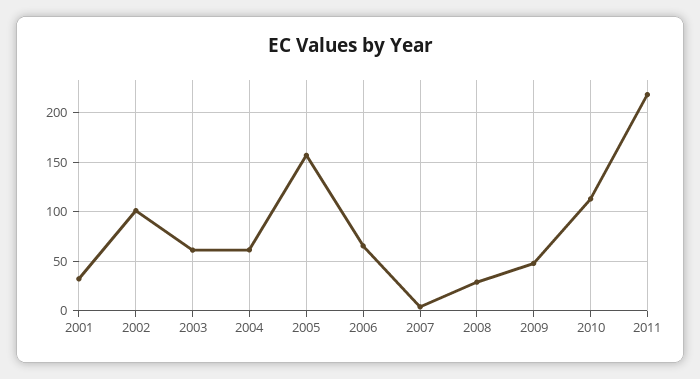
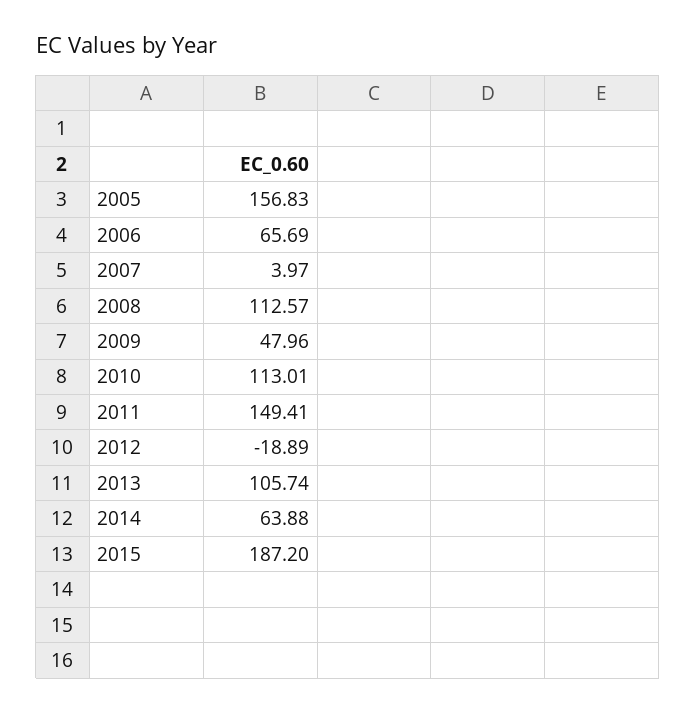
2001: 30 -> none
2002: 100 -> none
2003: 60 -> none
2004: 60 -> none
2008: 30 -> 112.57
2011: 220 -> 149.41
2012: none -> -18.89
2013: none -> 105.74
2014: none -> 63.88
2015: none -> 187.2

